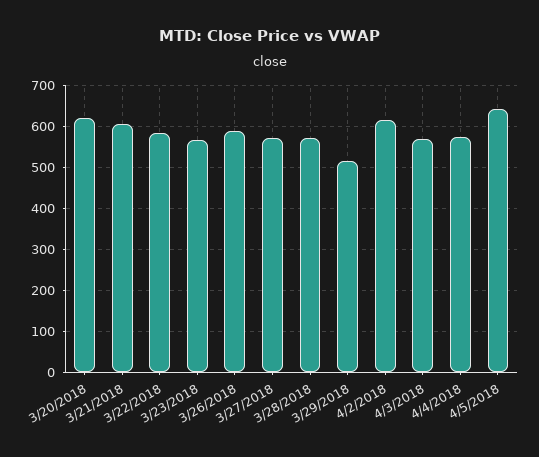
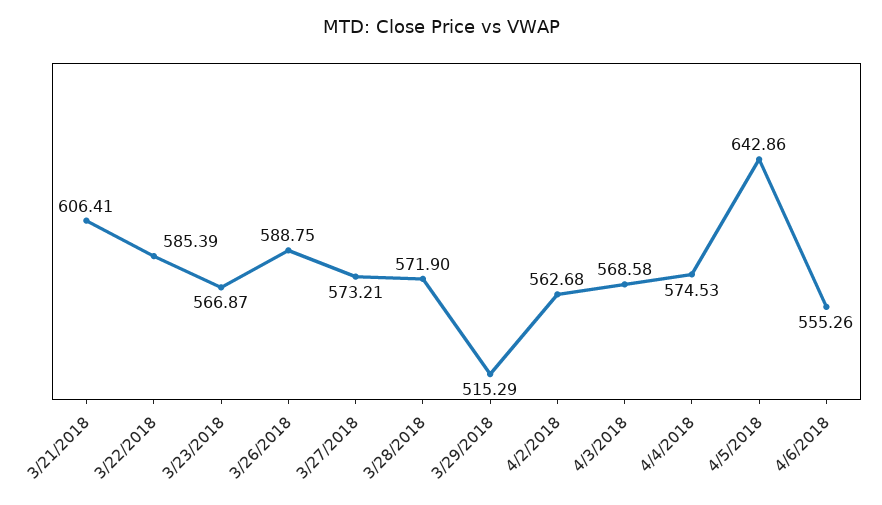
3/20/2018: 620 -> none
4/2/2018: 620 -> 562.68
4/6/2018: none -> 555.26

